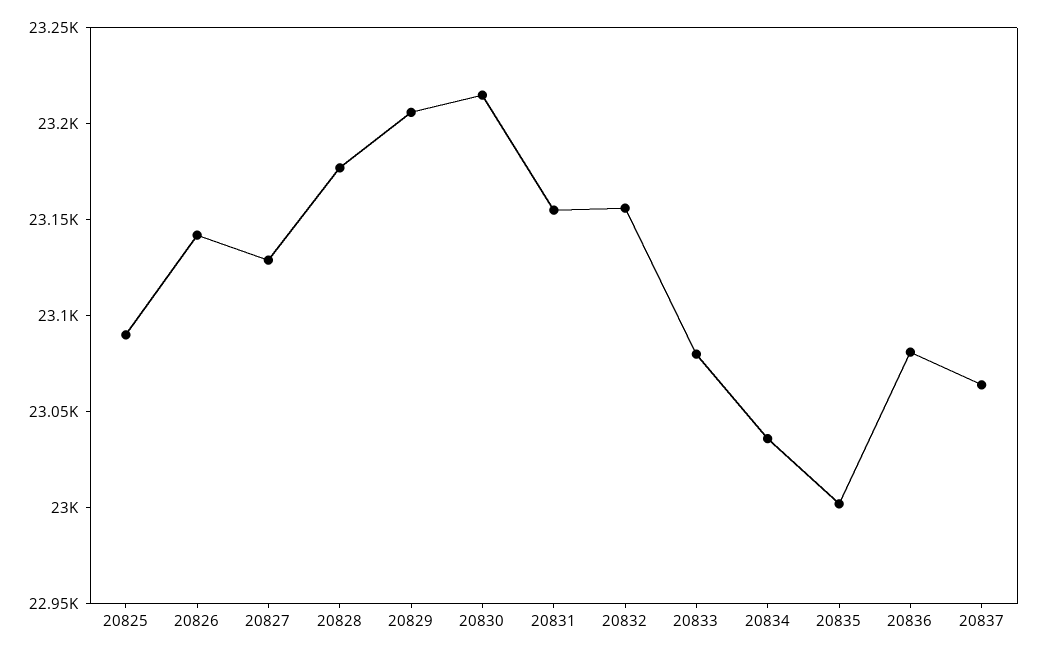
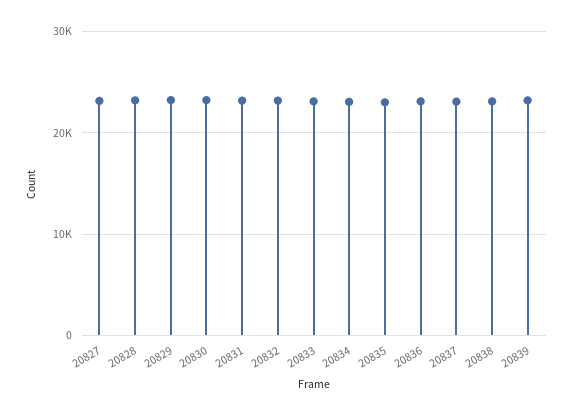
20825: 23090 -> none
20826: 23140 -> none
20838: none -> 23000
20839: none -> 23000

